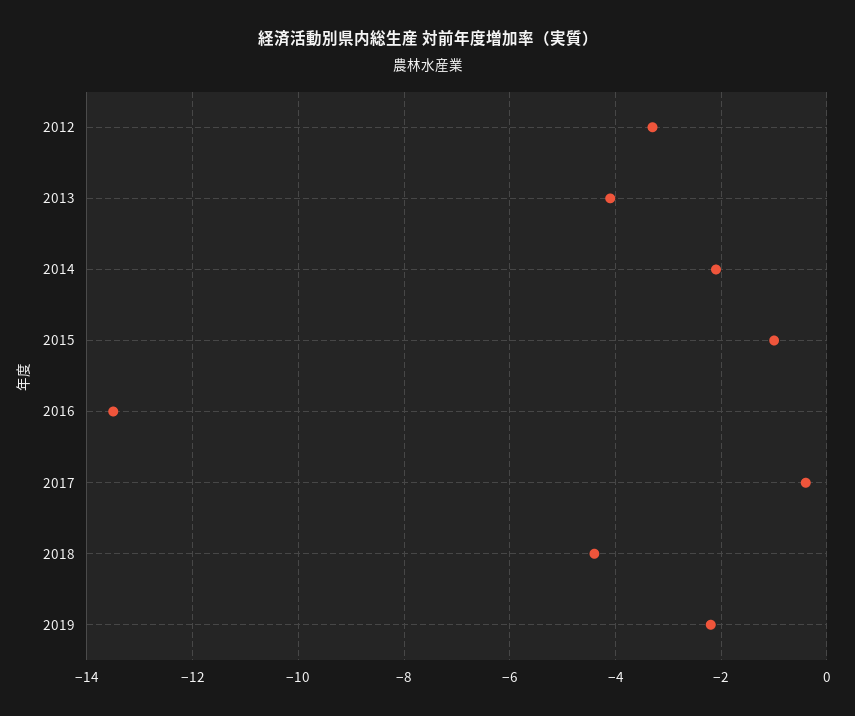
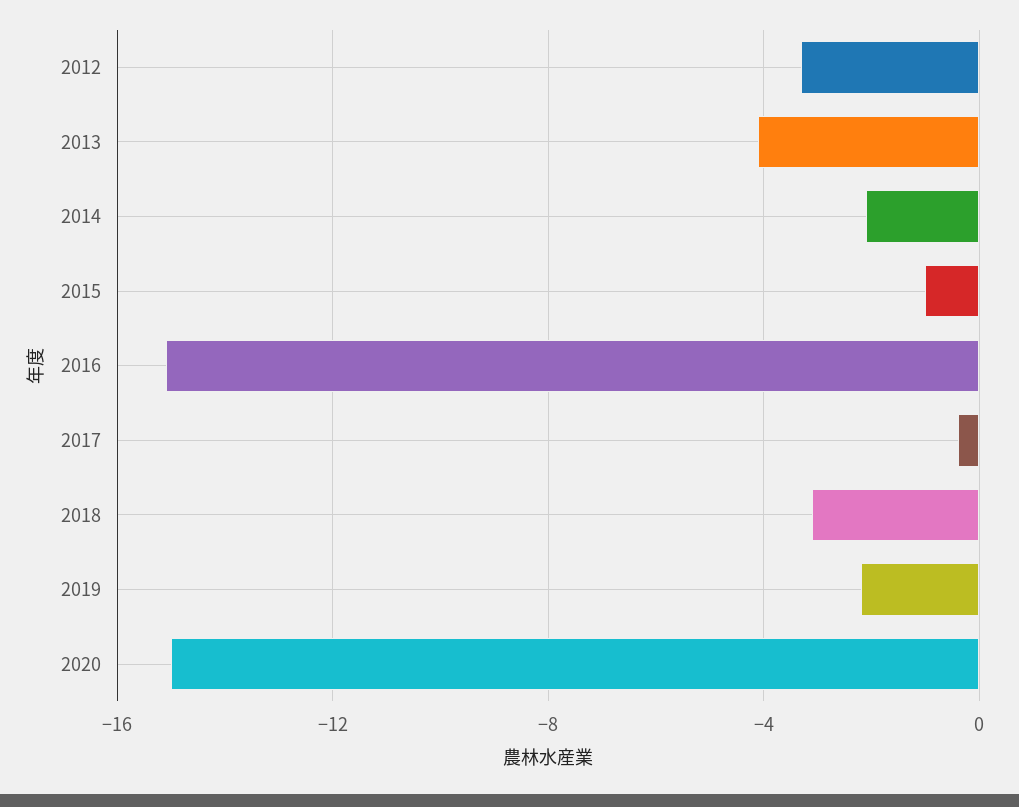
2016: -13.5 -> -15
2018: -4.5 -> -3
2020: none -> -15

